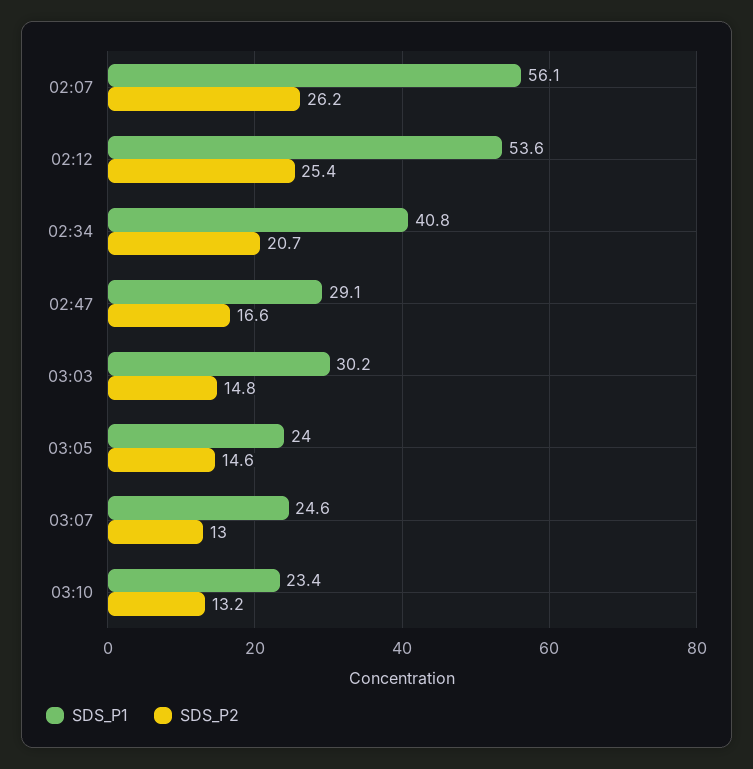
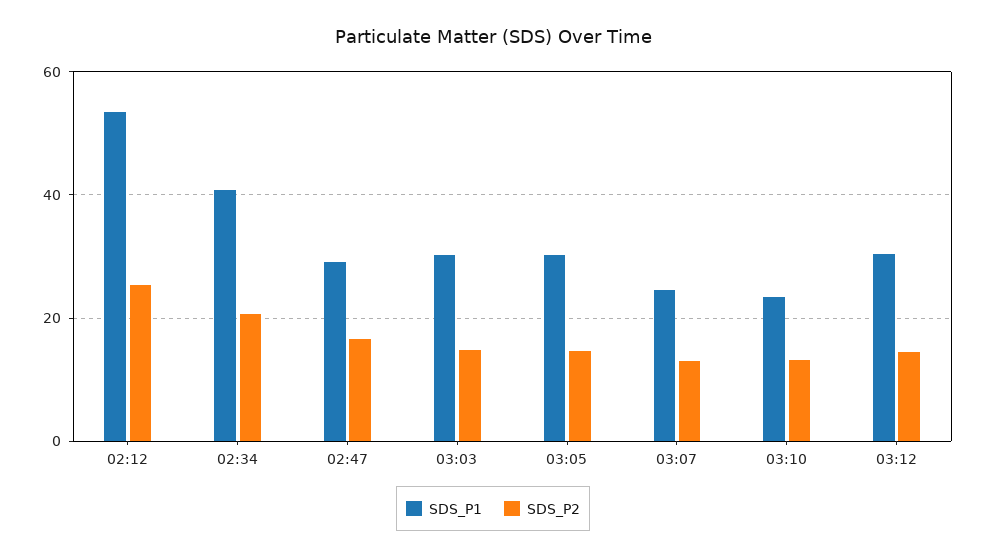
SDS_P1, 02:07: 56.1 -> none
SDS_P2, 02:07: 26.2 -> none
SDS_P1, 03:05: 24 -> 30
SDS_P1, 03:12: none -> 30
SDS_P2, 03:12: none -> 14

